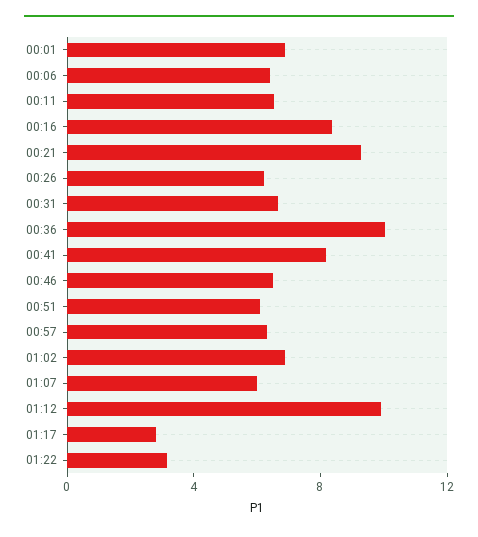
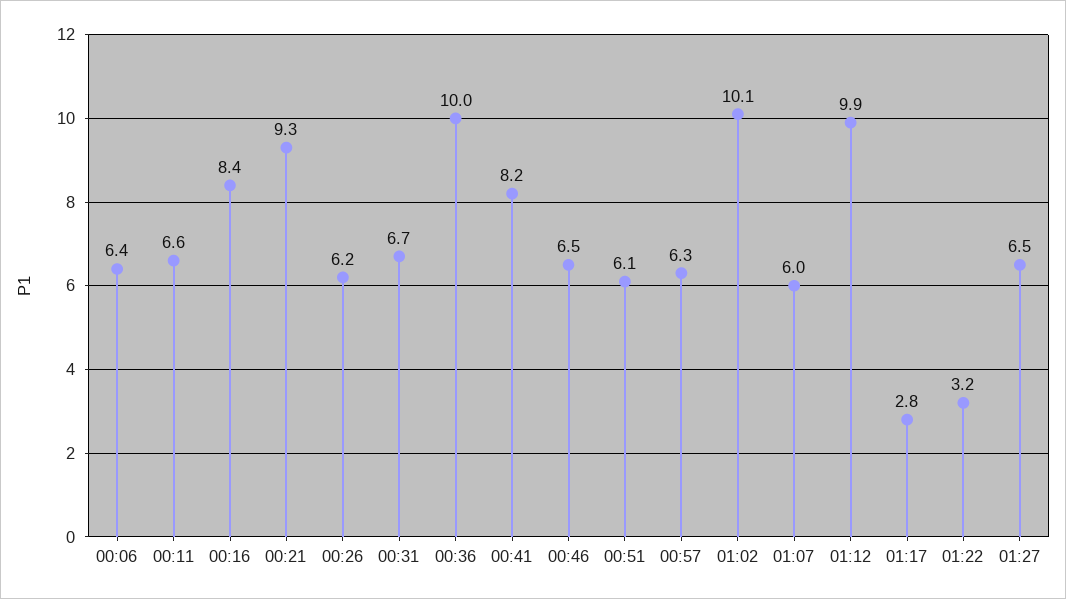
00:01: 7 -> none
01:02: 7 -> 10.1
01:27: none -> 6.5

